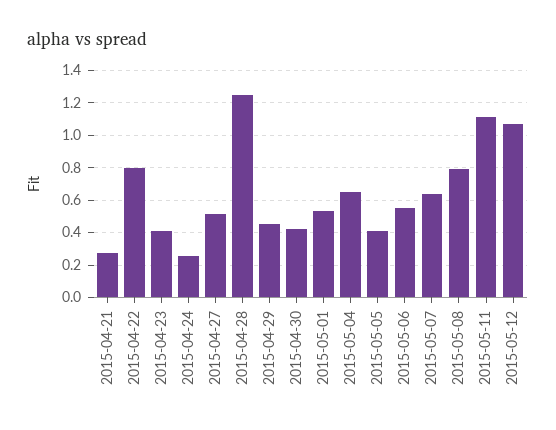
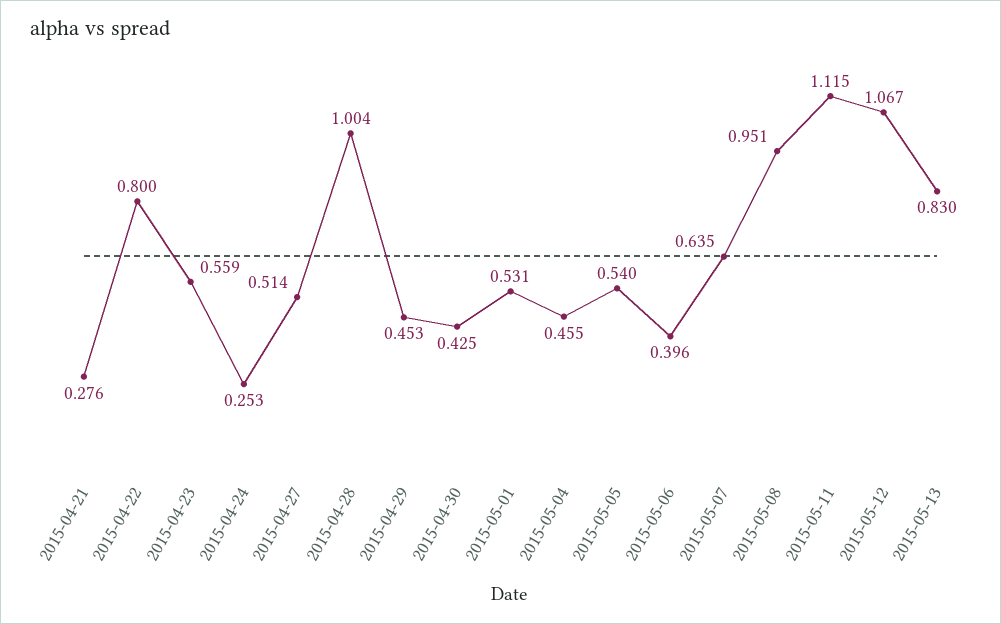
2015-04-23: 0.4 -> 0.559
2015-04-28: 1.25 -> 1.004
2015-05-04: 0.65 -> 0.455
2015-05-05: 0.4 -> 0.54
2015-05-06: 0.55 -> 0.396
2015-05-08: 0.8 -> 0.951
2015-05-13: none -> 0.83

